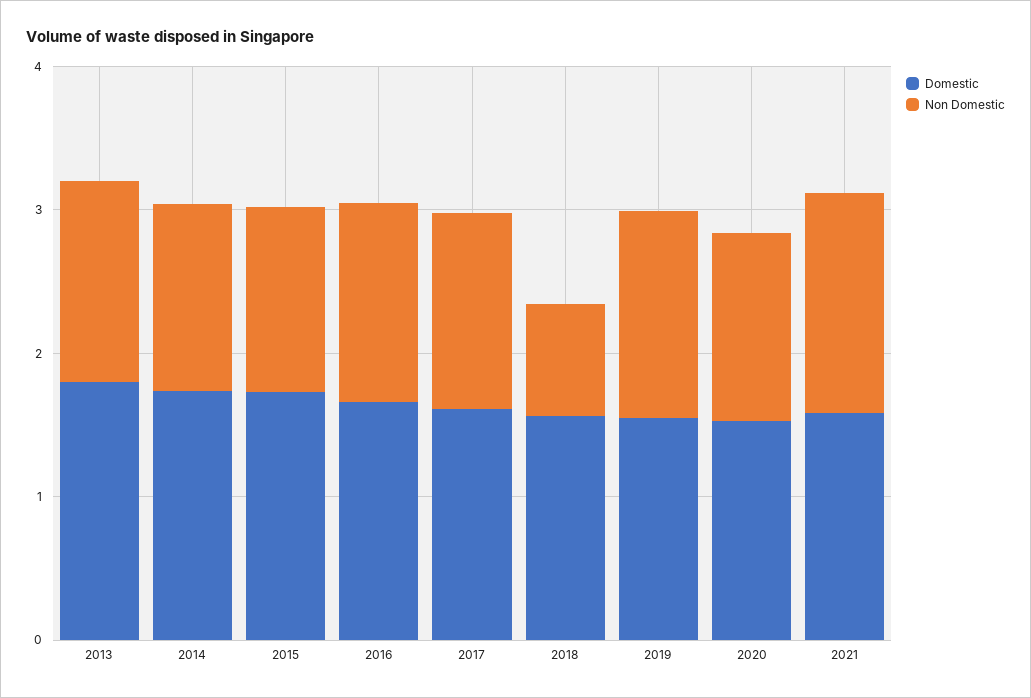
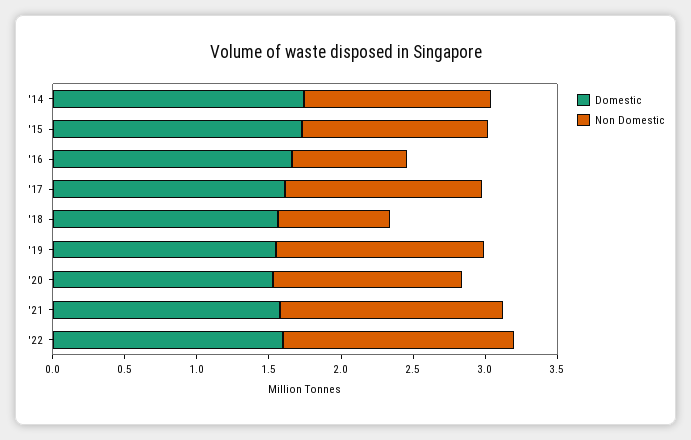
Domestic, 2013: 1.8 -> none
Non Domestic, 2013: 1.4 -> none
Non Domestic, 2016: 1.4 -> 0.8
Domestic, '22: none -> 1.6
Non Domestic, '22: none -> 1.6

